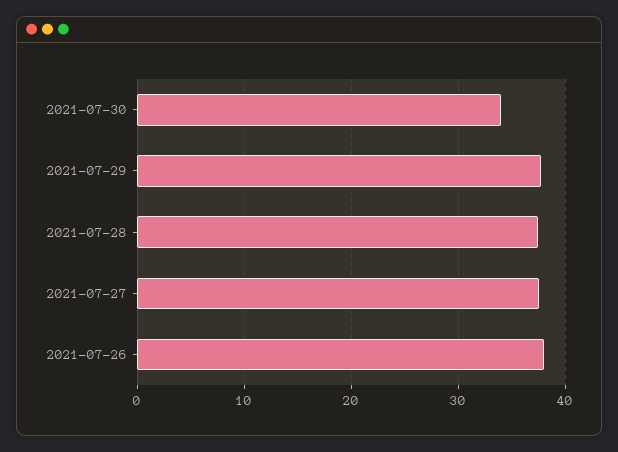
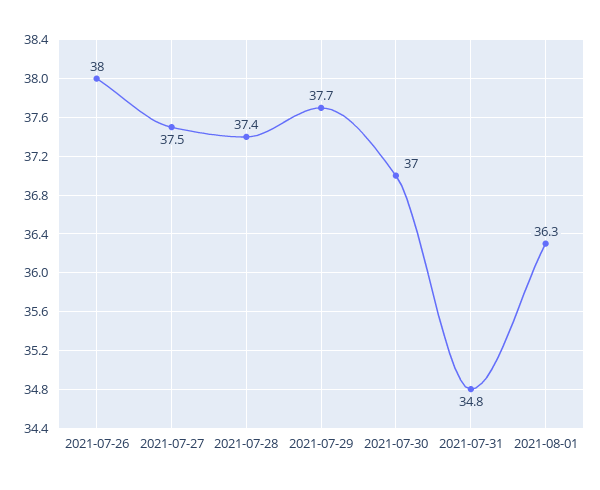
2021-07-30: 34 -> 37
2021-07-31: none -> 34.8
2021-08-01: none -> 36.3

